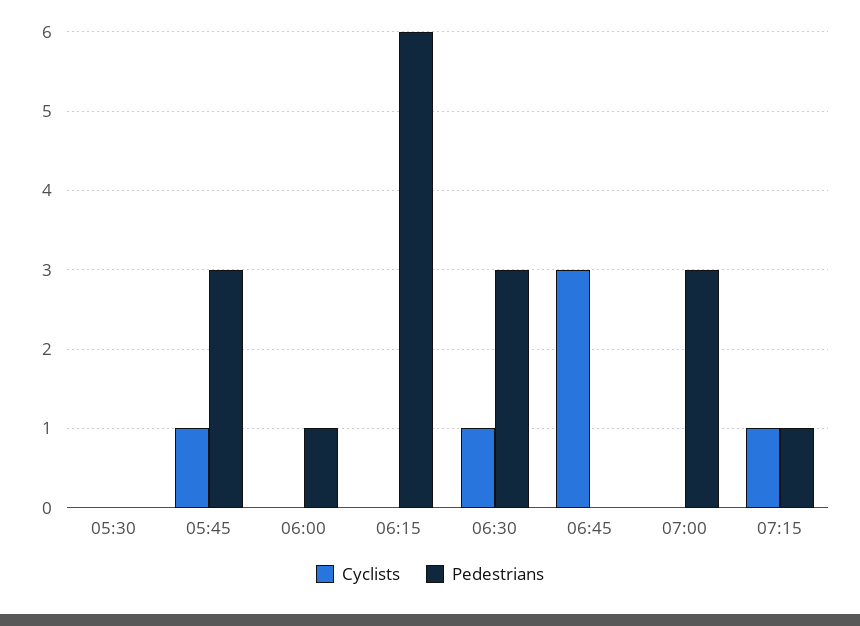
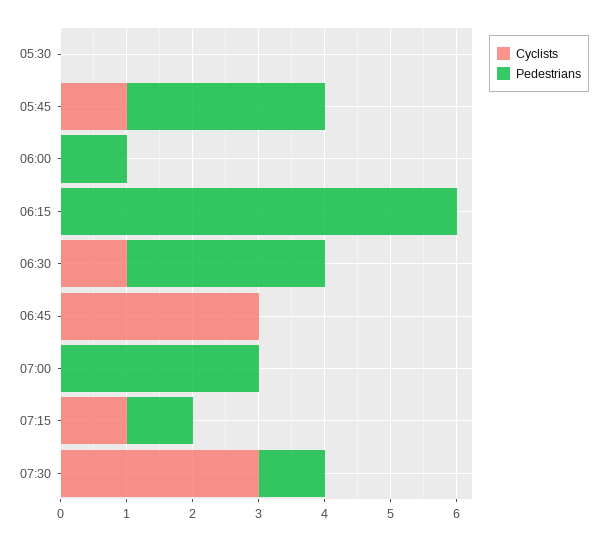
Cyclists, 07:30: none -> 3
Pedestrians, 07:30: none -> 1

